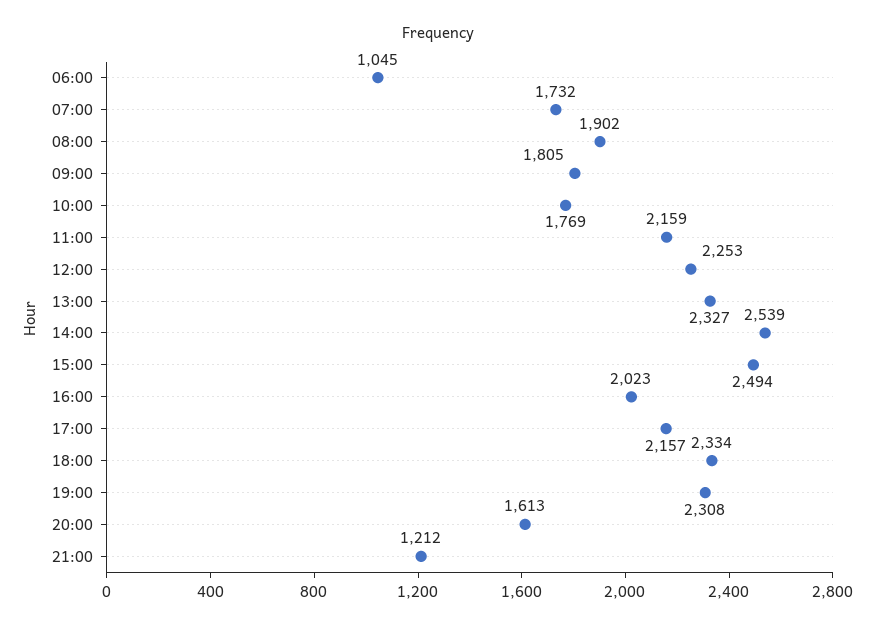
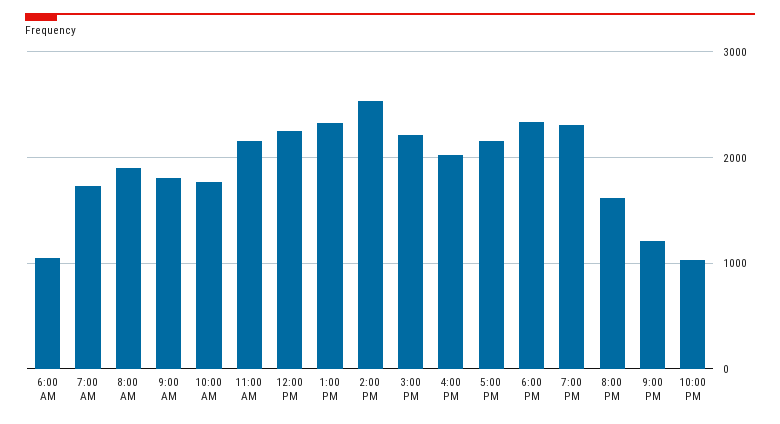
15:00: 2494 -> 2200
10:00 PM: none -> 1000

